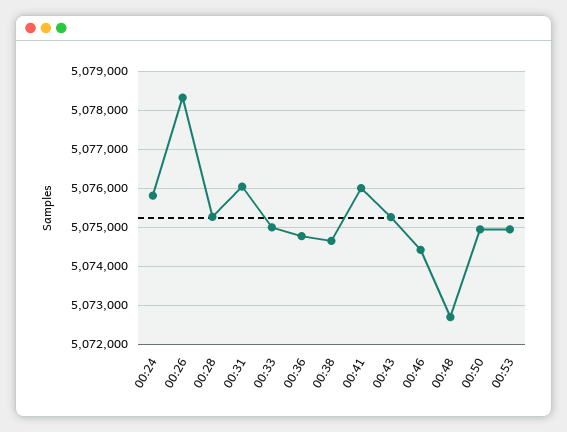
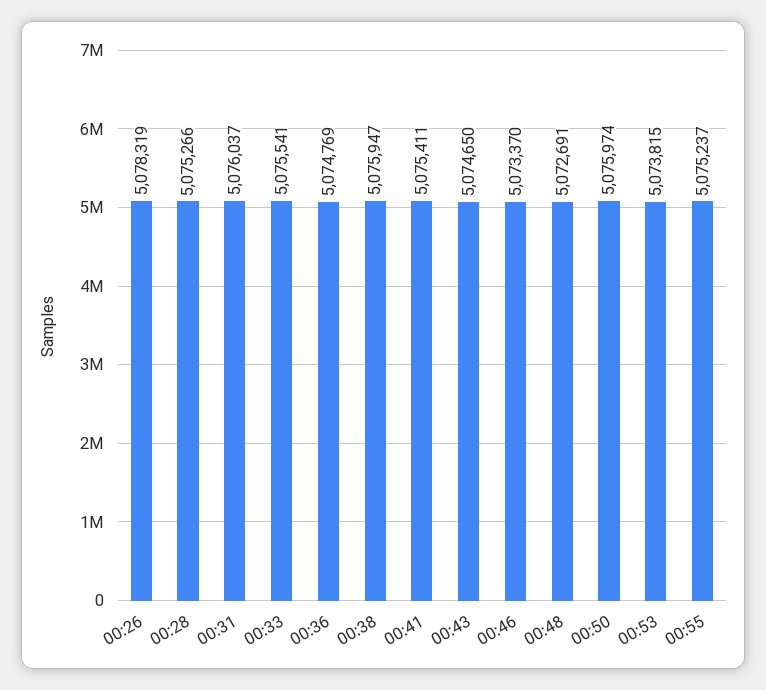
00:24: 5075800 -> none
00:33: 5075000 -> 5075541
00:38: 5074600 -> 5075947
00:41: 5076000 -> 5075411
00:43: 5075200 -> 5074650
00:46: 5074400 -> 5073370
00:50: 5075000 -> 5075974
00:53: 5075000 -> 5073815
00:55: none -> 5075237

